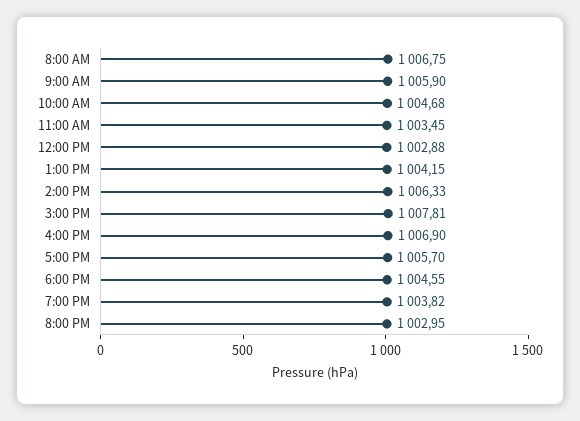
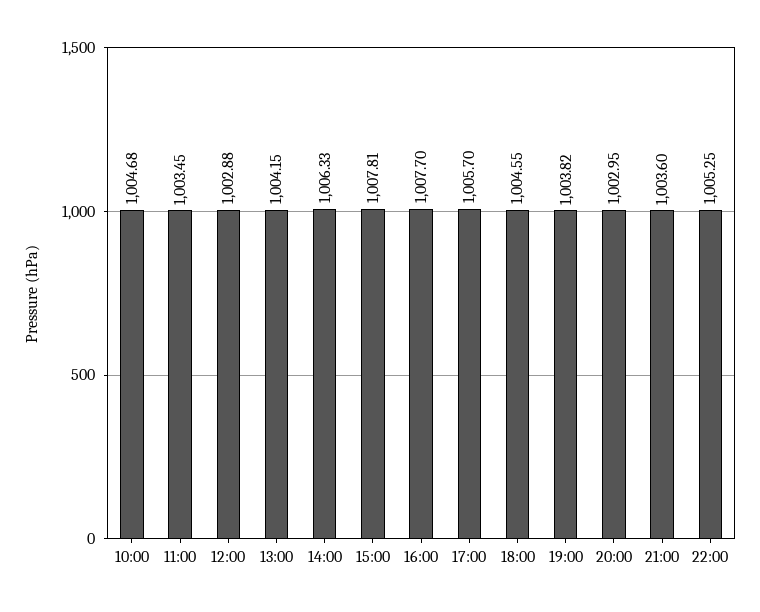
8:00 AM: 1006.75 -> none
9:00 AM: 1005.9 -> none
4:00 PM: 1006.9 -> 1007.7
21:00: none -> 1003.6
22:00: none -> 1005.25

